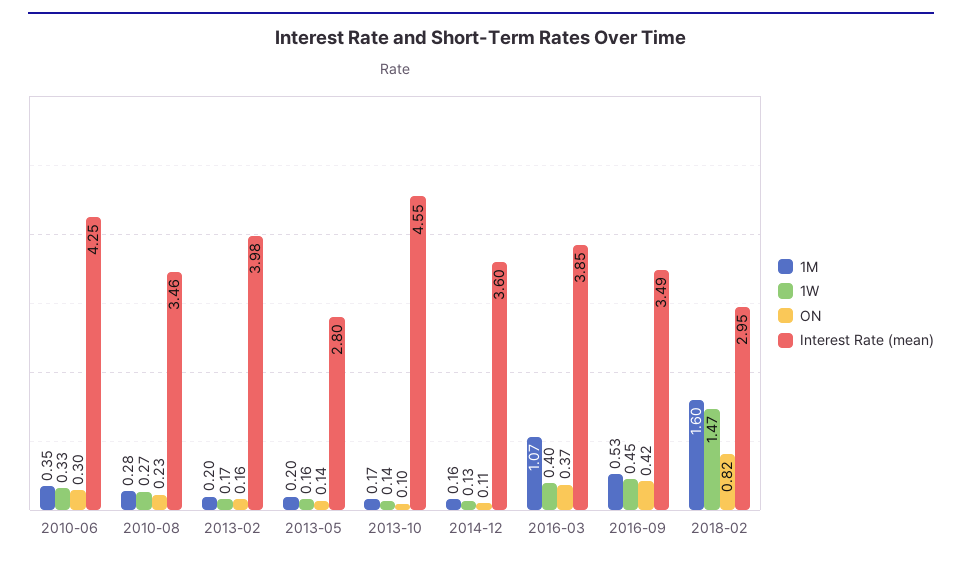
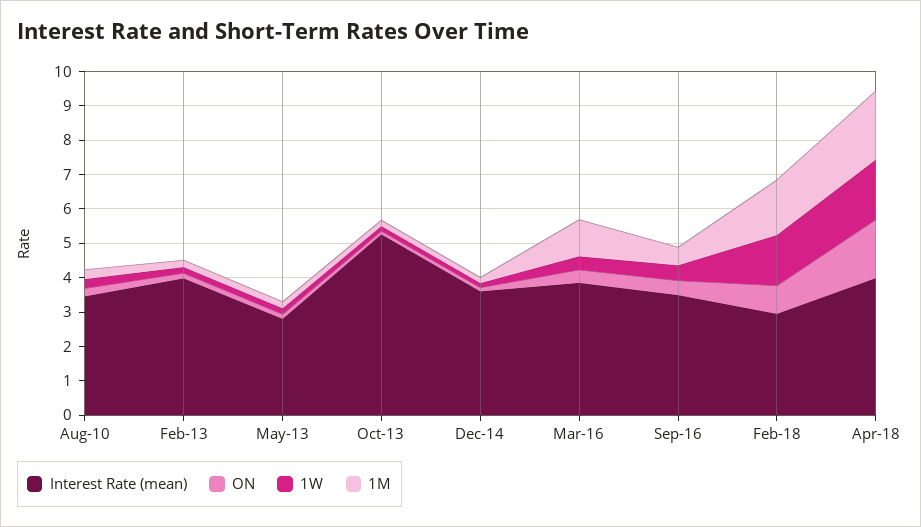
1M, 2010-06: 0.35 -> none
1W, 2010-06: 0.33 -> none
ON, 2010-06: 0.3 -> none
Interest Rate (mean), 2010-06: 4.25 -> none
Interest Rate (mean), 2013-10: 4.55 -> 5.25
Interest Rate (mean), Apr-18: none -> 4
ON, Apr-18: none -> 1.75
1W, Apr-18: none -> 1.75
1M, Apr-18: none -> 2

